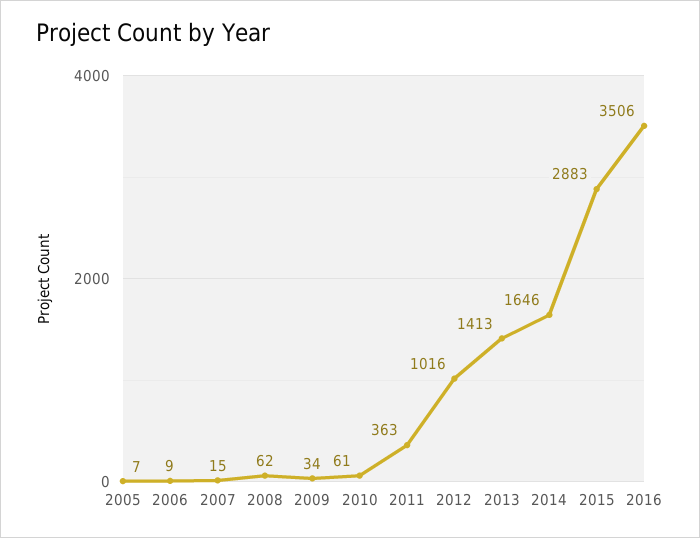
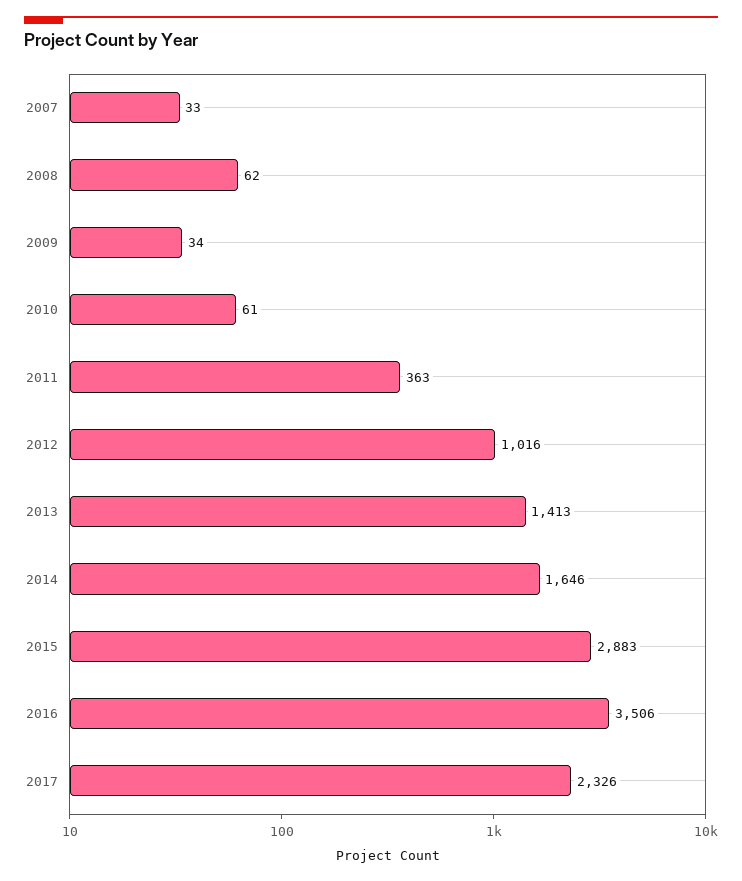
2005: 7 -> none
2006: 9 -> none
2007: 15 -> 33
2017: none -> 2326

